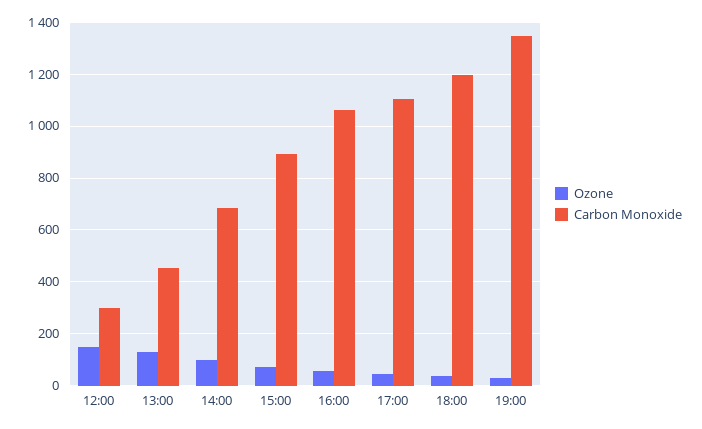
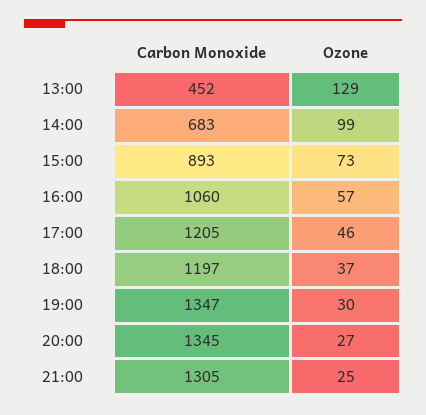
Ozone, 12:00: 150 -> none
Carbon Monoxide, 12:00: 300 -> none
Carbon Monoxide, 17:00: 1100 -> 1205
Carbon Monoxide, 20:00: none -> 1345
Ozone, 20:00: none -> 27
Carbon Monoxide, 21:00: none -> 1305
Ozone, 21:00: none -> 25

